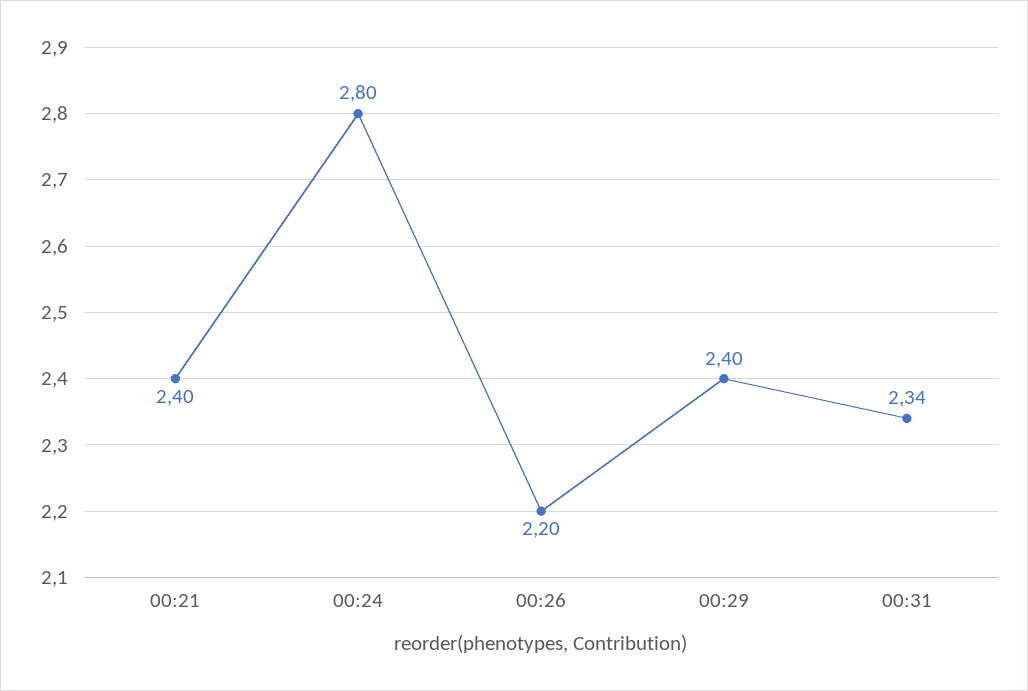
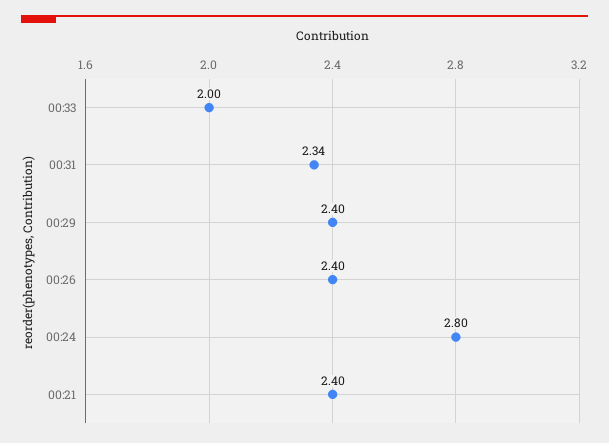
00:26: 2.2 -> 2.4
00:33: none -> 2

